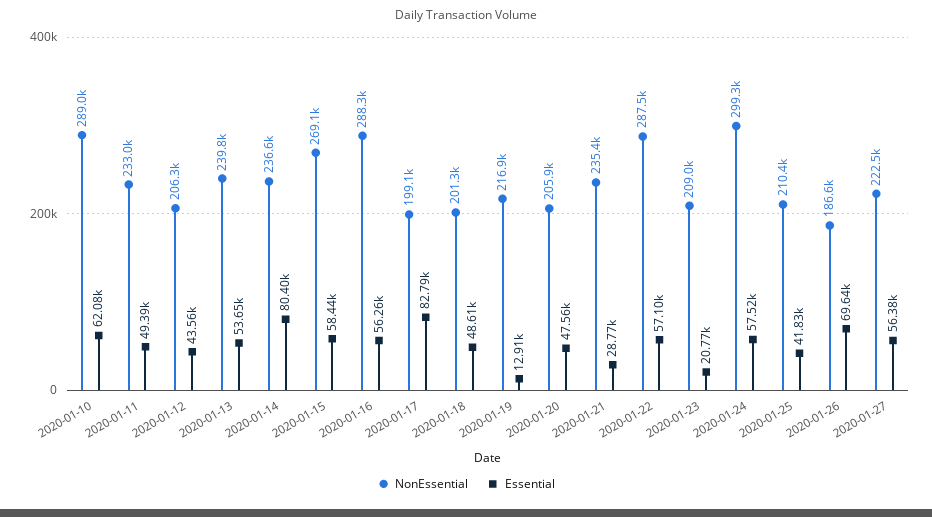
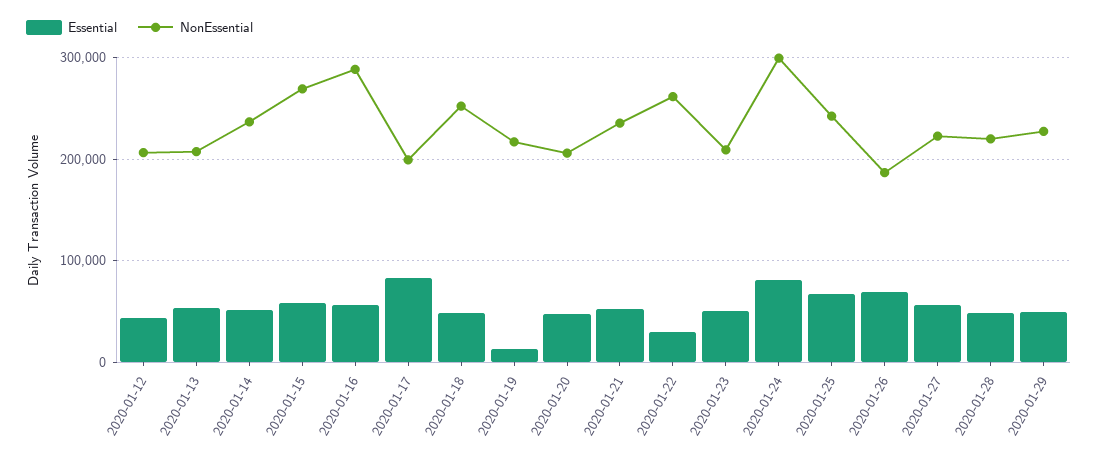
NonEssential, 2020-01-10: 289000 -> none
Essential, 2020-01-10: 62080 -> none
NonEssential, 2020-01-11: 233000 -> none
Essential, 2020-01-11: 49390 -> none
NonEssential, 2020-01-13: 239800 -> 210000
Essential, 2020-01-14: 80400 -> 50000
NonEssential, 2020-01-18: 201300 -> 250000
Essential, 2020-01-21: 28770 -> 50000
NonEssential, 2020-01-22: 287500 -> 260000
Essential, 2020-01-22: 57100 -> 30000
Essential, 2020-01-23: 20770 -> 50000
Essential, 2020-01-24: 57520 -> 80000
NonEssential, 2020-01-25: 210400 -> 240000
Essential, 2020-01-25: 41830 -> 70000
Essential, 2020-01-28: none -> 50000
NonEssential, 2020-01-28: none -> 220000
Essential, 2020-01-29: none -> 50000
NonEssential, 2020-01-29: none -> 230000

